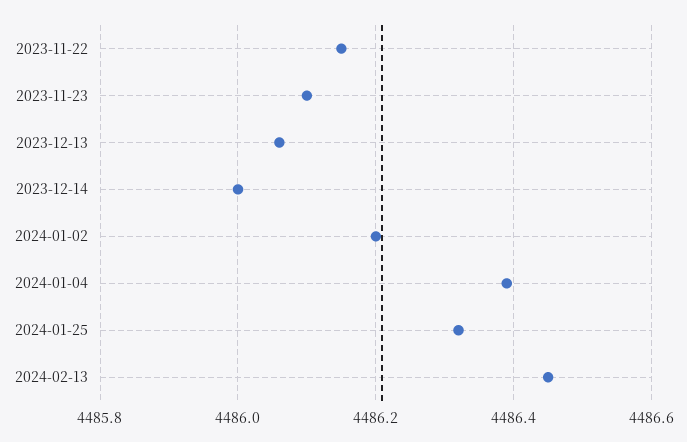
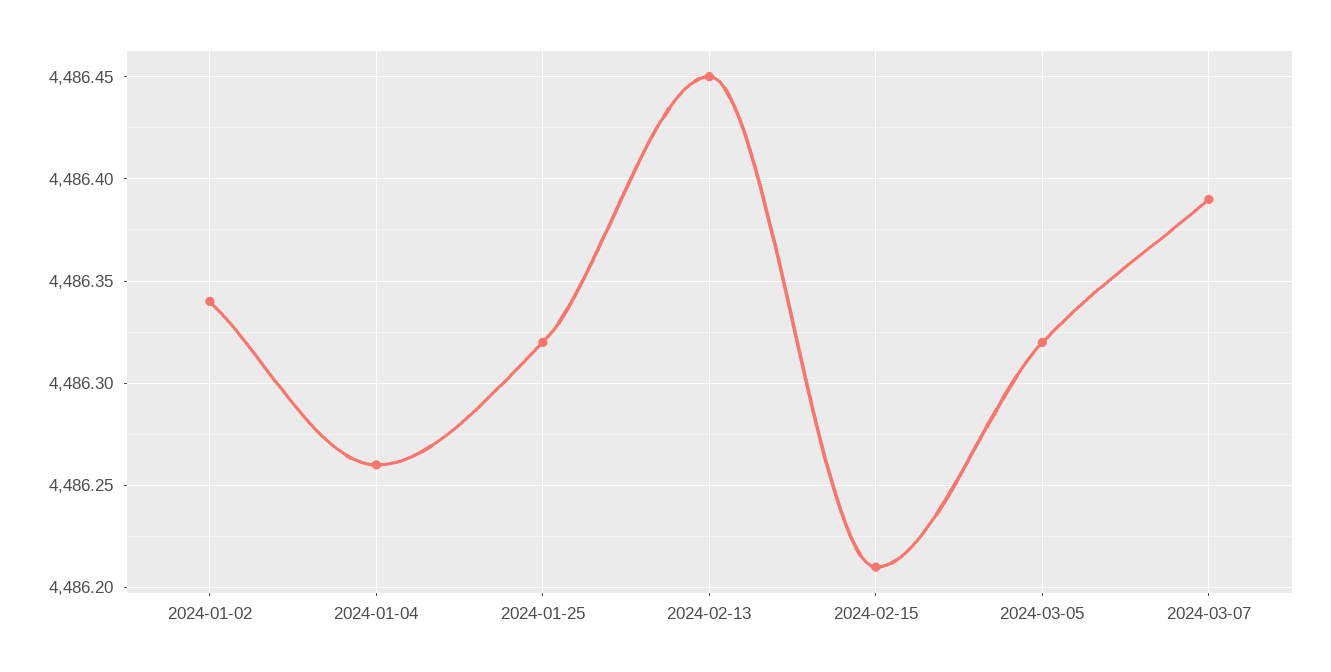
2023-11-22: 4486.15 -> none
2023-11-23: 4486.1 -> none
2023-12-13: 4486.05 -> none
2023-12-14: 4486 -> none
2024-01-02: 4486.2 -> 4486.34
2024-01-04: 4486.4 -> 4486.26
2024-02-15: none -> 4486.21
2024-03-05: none -> 4486.32
2024-03-07: none -> 4486.39

